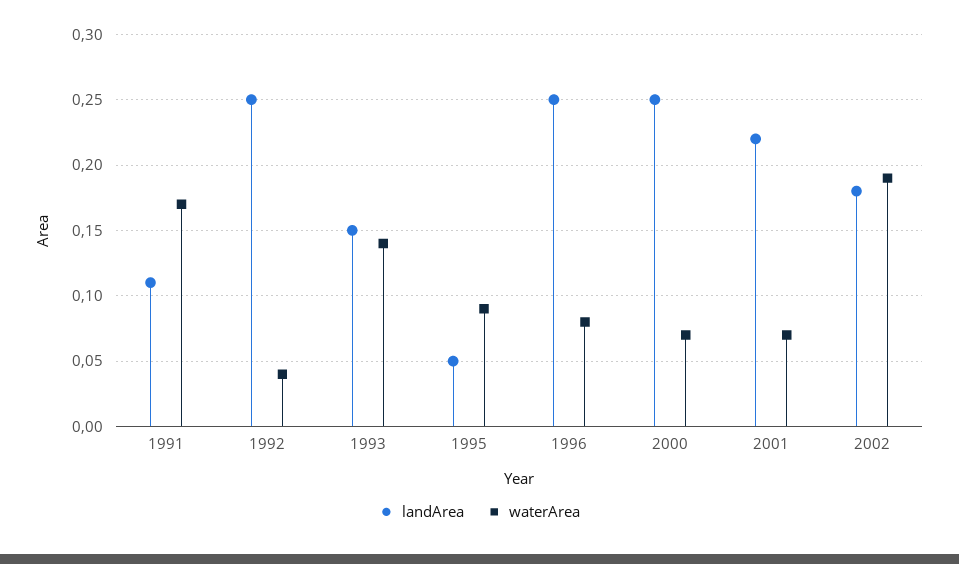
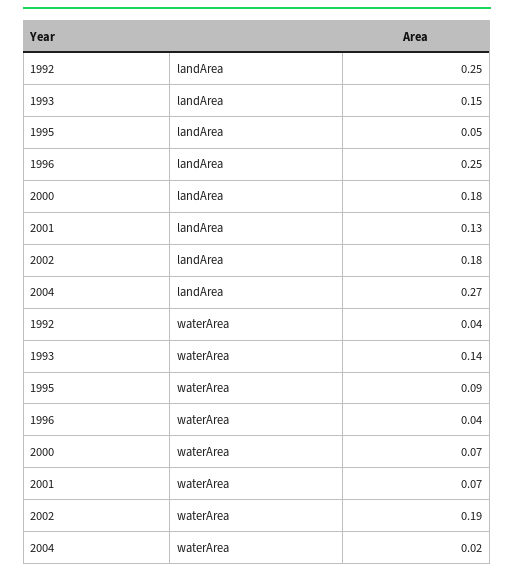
landArea, 1991: 0.11 -> none
waterArea, 1991: 0.17 -> none
waterArea, 1996: 0.08 -> 0.04
landArea, 2000: 0.25 -> 0.18
landArea, 2001: 0.22 -> 0.13
landArea, 2004: none -> 0.27
waterArea, 2004: none -> 0.02

